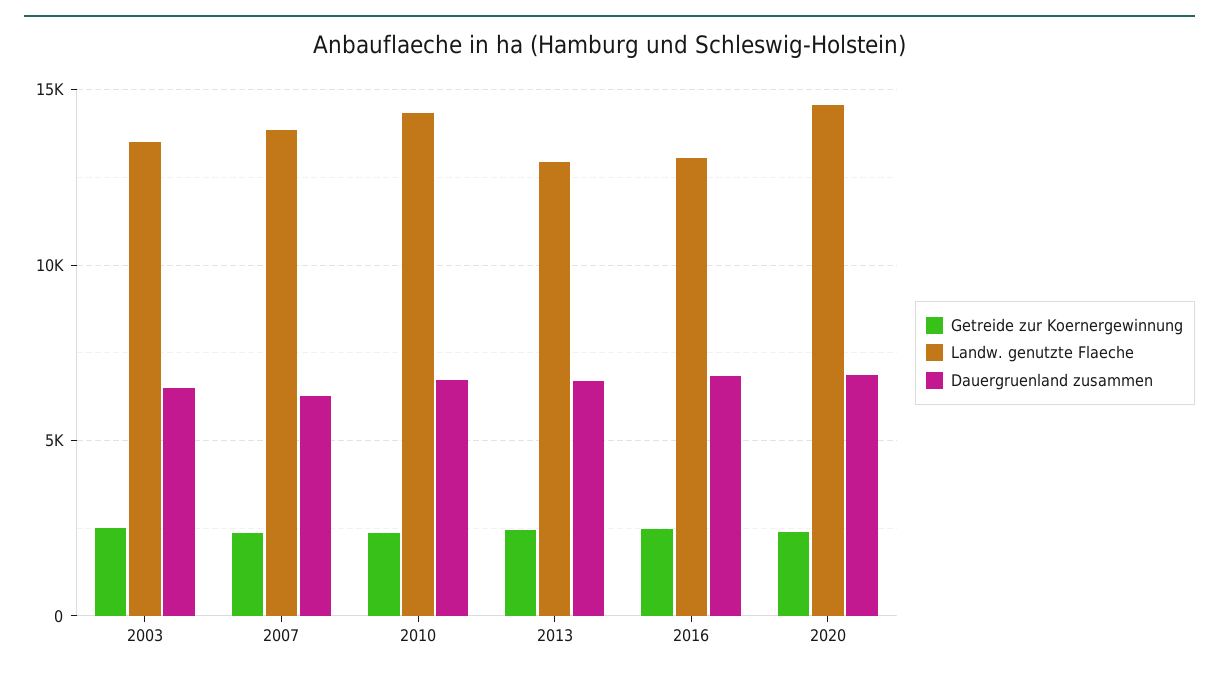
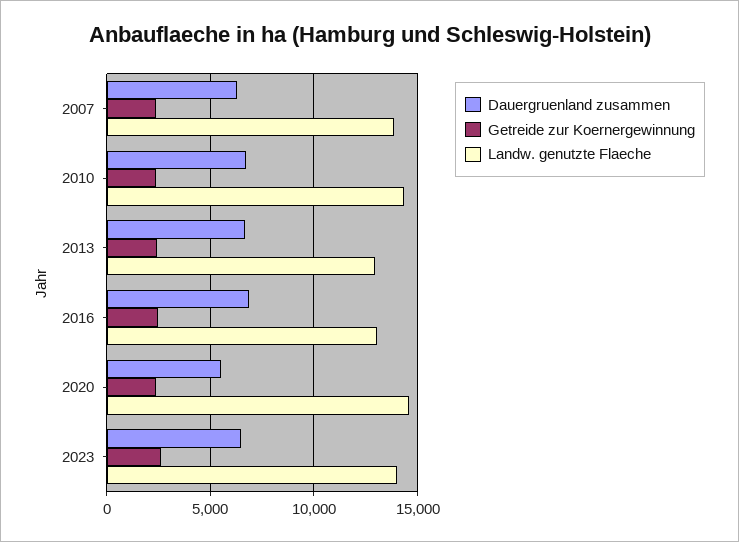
Getreide zur Koernergewinnung, 2003: 2500 -> none
Landw. genutzte Flaeche, 2003: 13500 -> none
Dauergruenland zusammen, 2003: 6500 -> none
Dauergruenland zusammen, 2020: 7000 -> 5500
Dauergruenland zusammen, 2023: none -> 6500
Getreide zur Koernergewinnung, 2023: none -> 2500
Landw. genutzte Flaeche, 2023: none -> 14000

